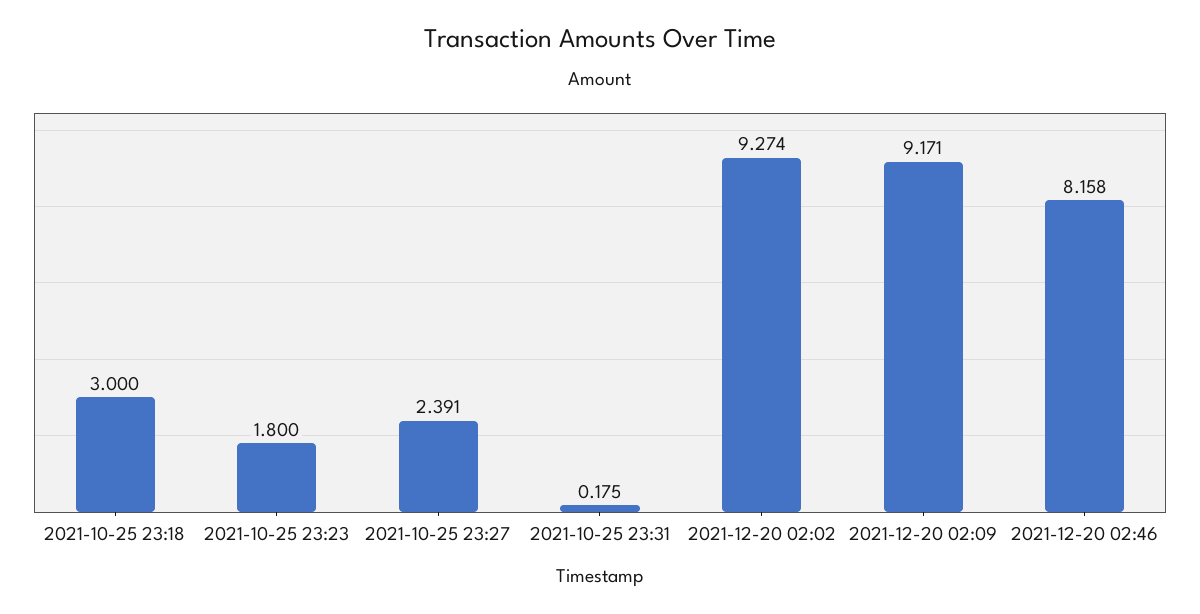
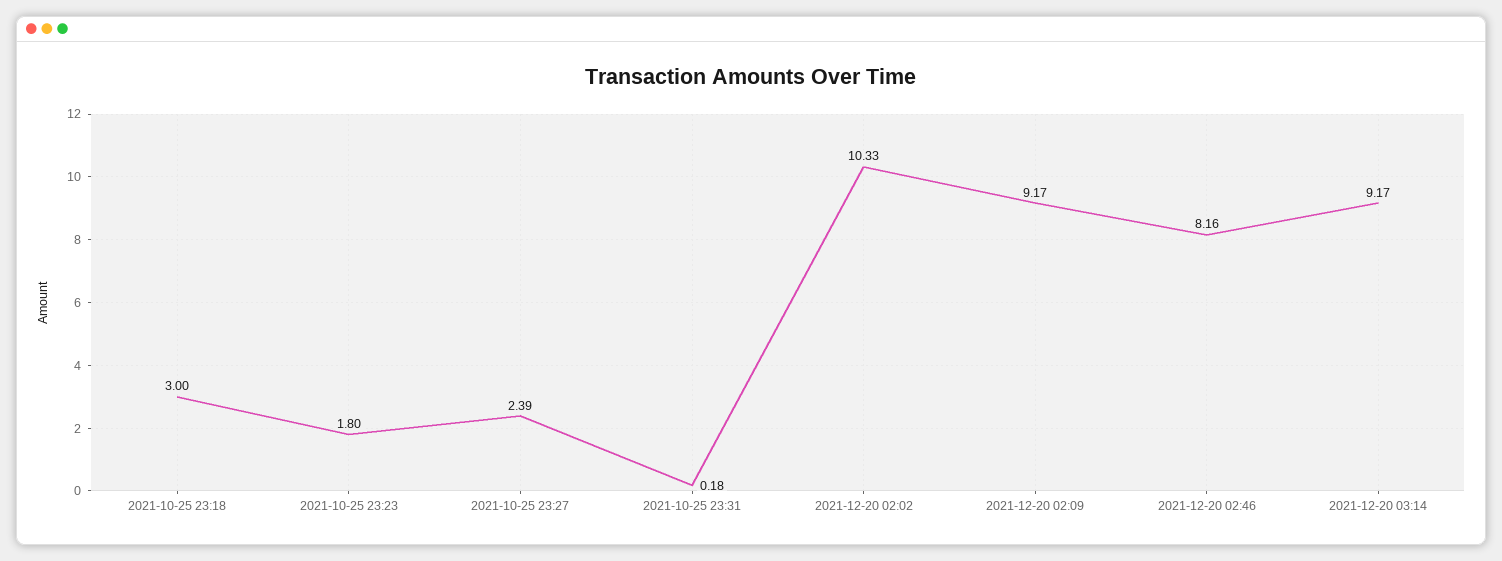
2021-12-20 02:02: 9.274 -> 10.33
2021-12-20 03:14: none -> 9.17

